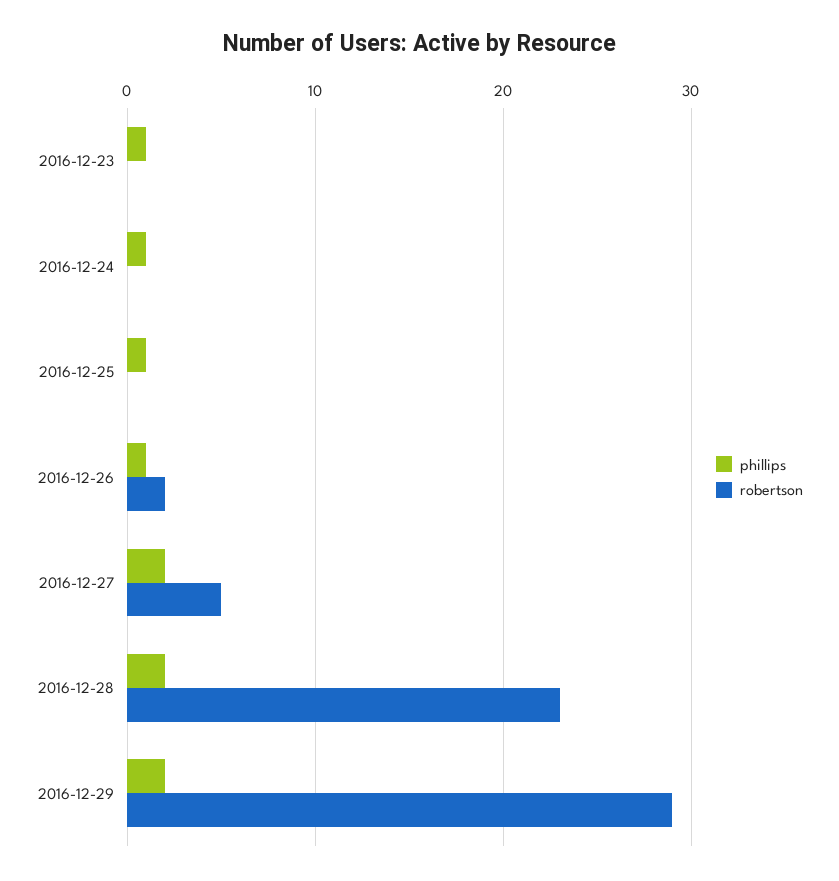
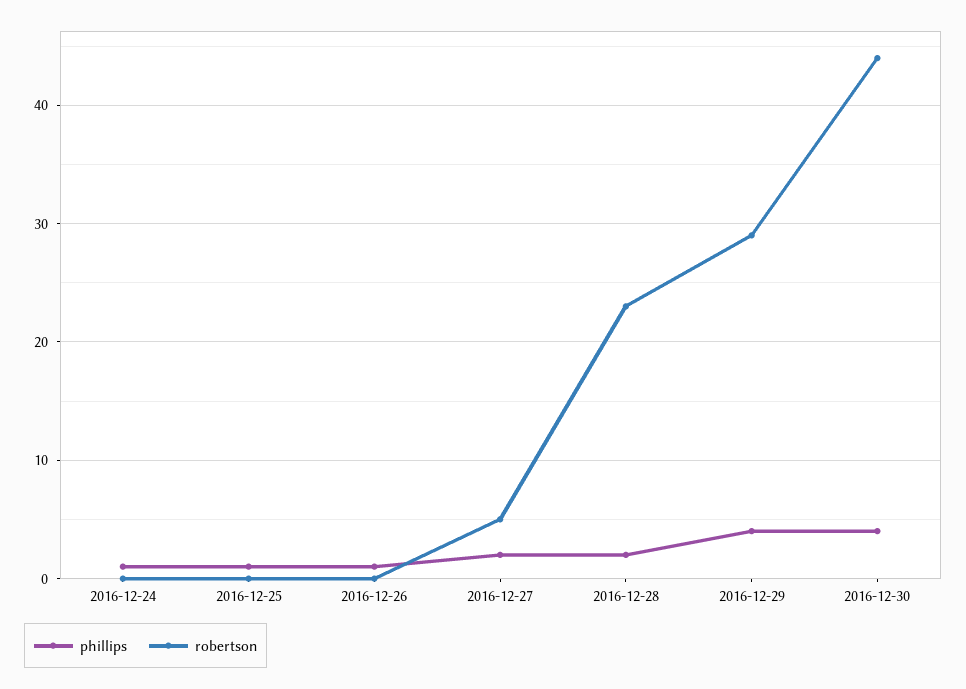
phillips, 2016-12-23: 1 -> none
robertson, 2016-12-23: 0 -> none
robertson, 2016-12-26: 2 -> 0
phillips, 2016-12-29: 2 -> 4
phillips, 2016-12-30: none -> 4
robertson, 2016-12-30: none -> 44

